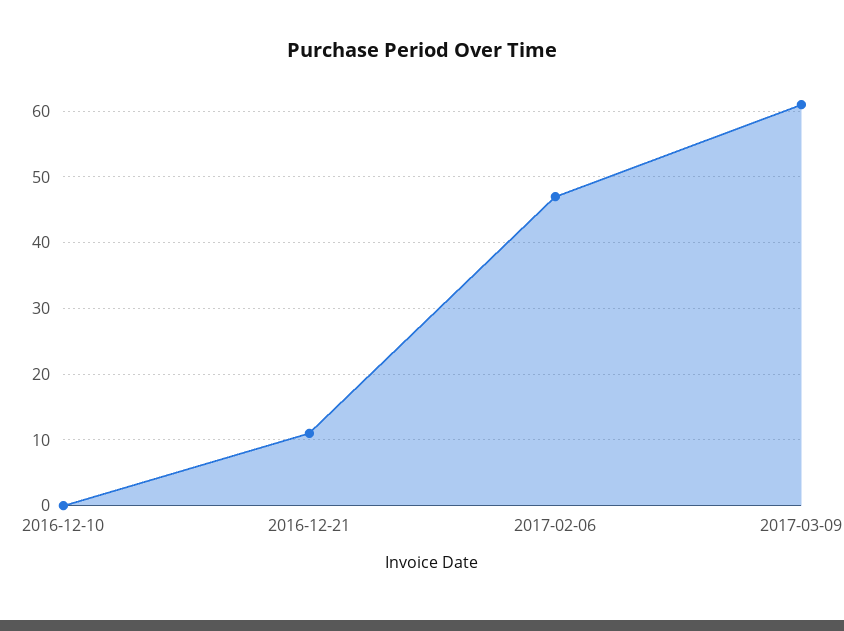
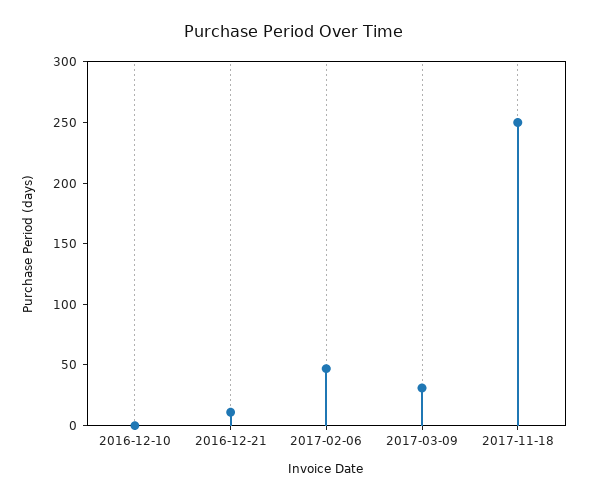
2017-03-09: 61 -> 30
2017-11-18: none -> 250

